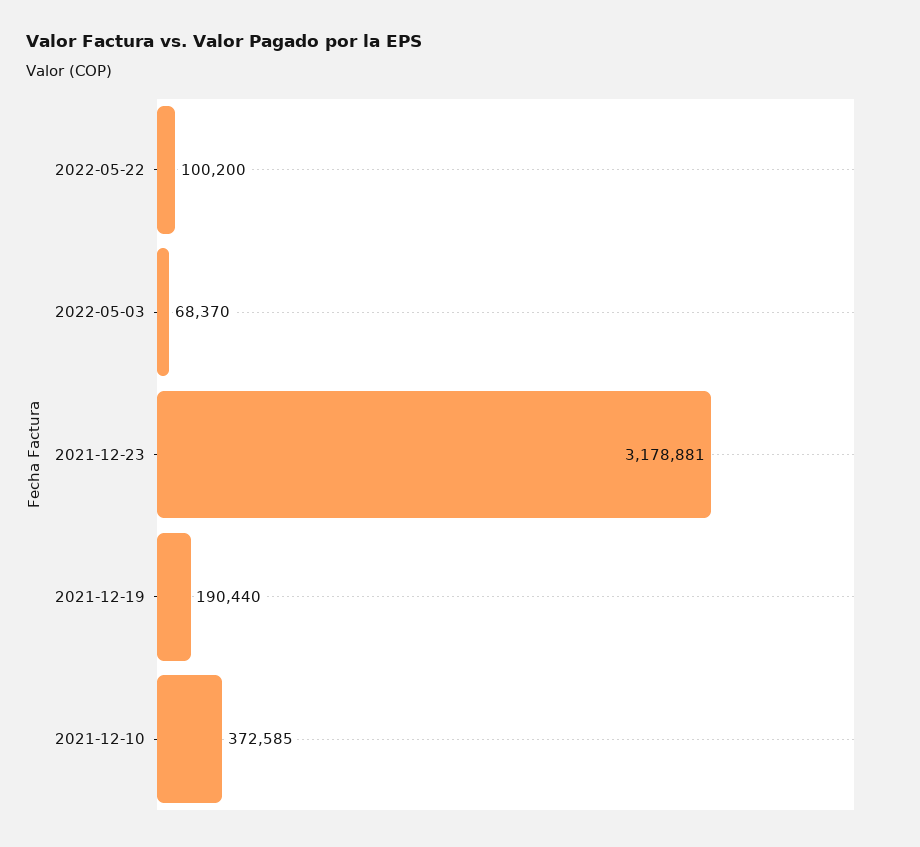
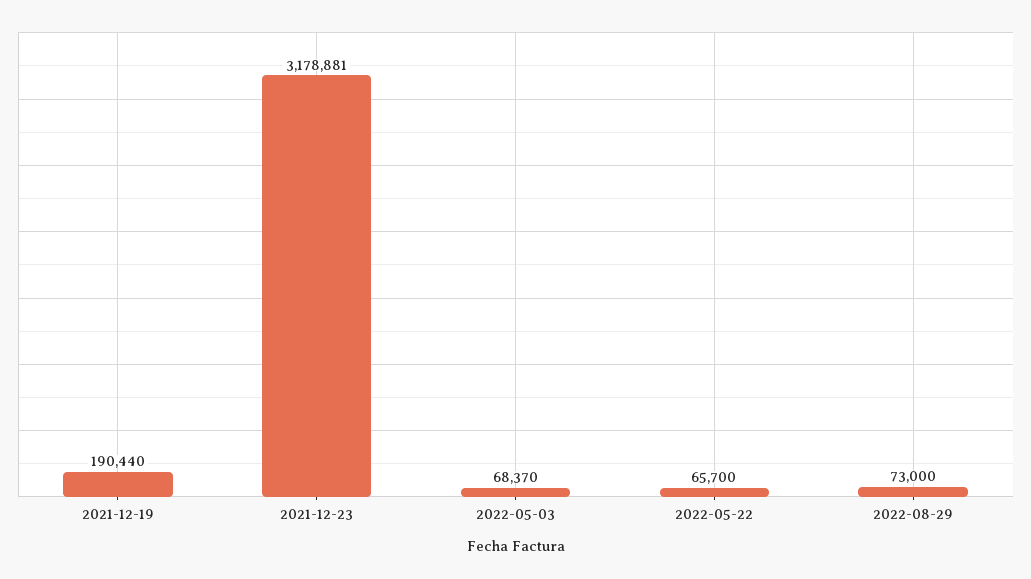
2022-05-22: 100200 -> 65700
2021-12-10: 372585 -> none
2022-08-29: none -> 73000

